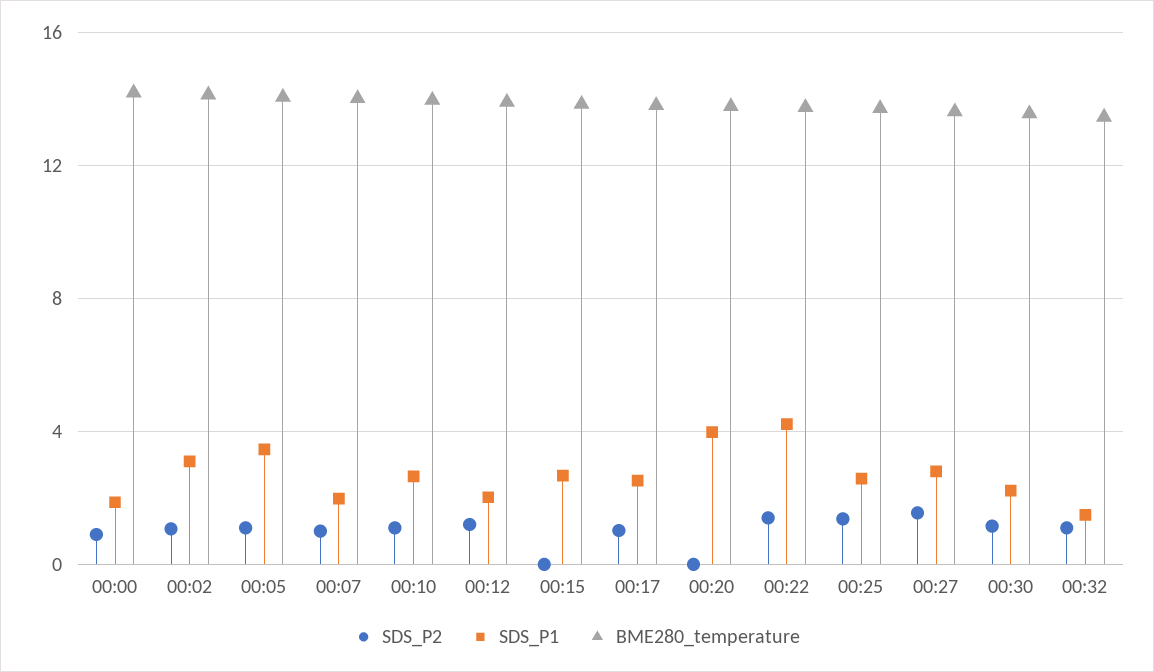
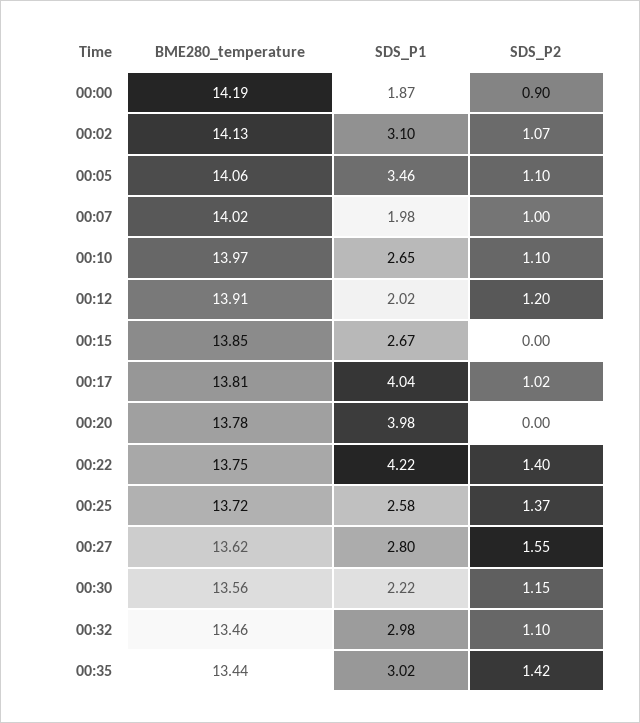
SDS_P1, 00:17: 2.5 -> 4.04
SDS_P1, 00:32: 1.5 -> 2.98
BME280_temperature, 00:35: none -> 13.44
SDS_P1, 00:35: none -> 3.02
SDS_P2, 00:35: none -> 1.42

